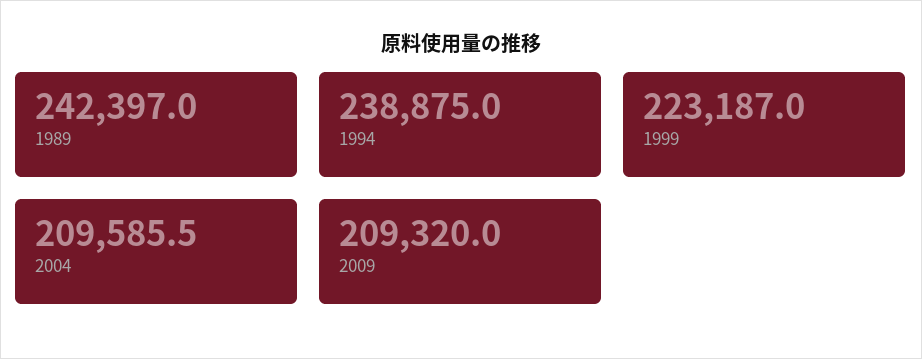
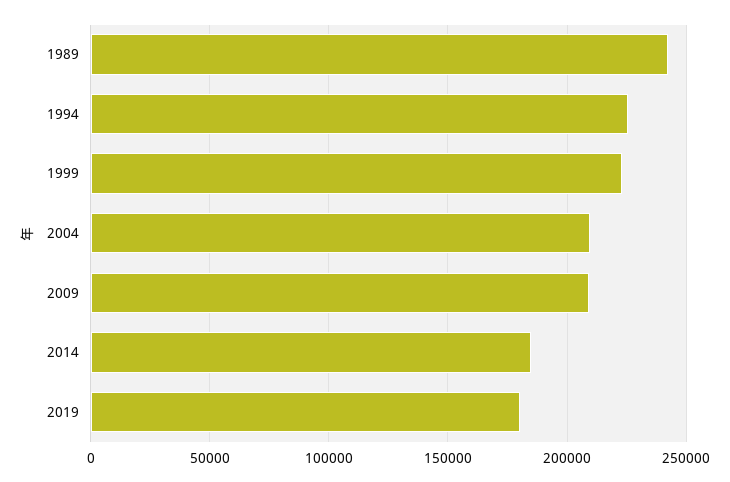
1994: 238875 -> 225000
2014: none -> 185000
2019: none -> 180000

